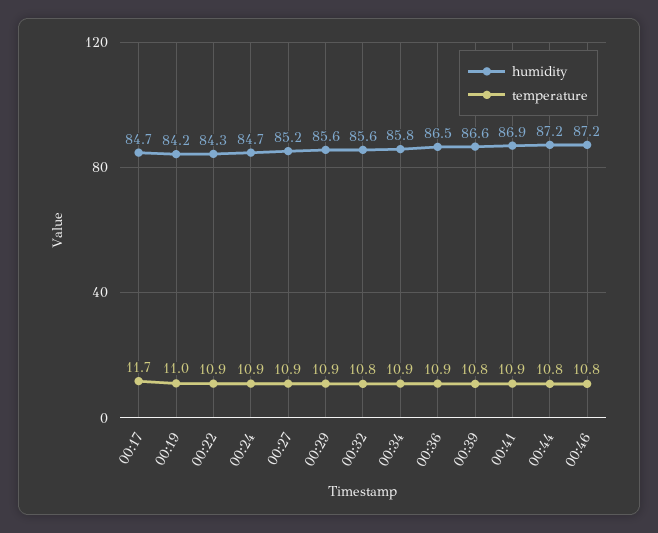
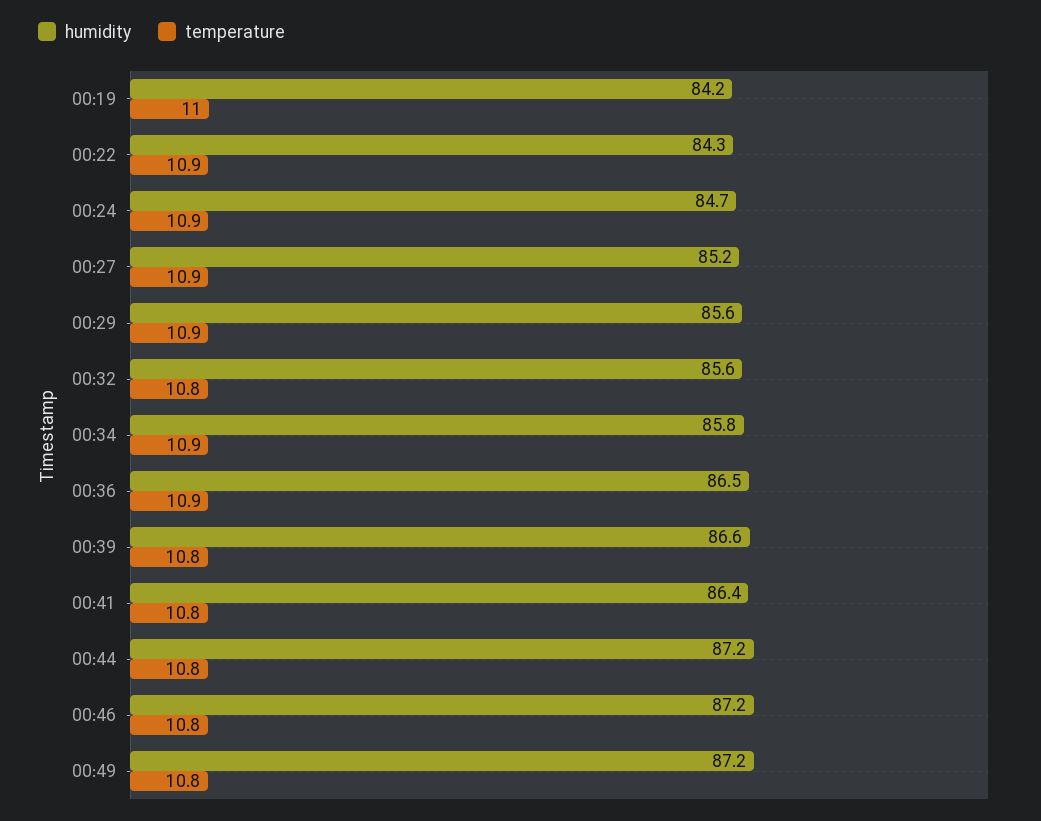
humidity, 00:17: 84.7 -> none
temperature, 00:17: 11.7 -> none
humidity, 00:41: 86.9 -> 86.4
temperature, 00:41: 10.9 -> 10.8
humidity, 00:49: none -> 87.2
temperature, 00:49: none -> 10.8

